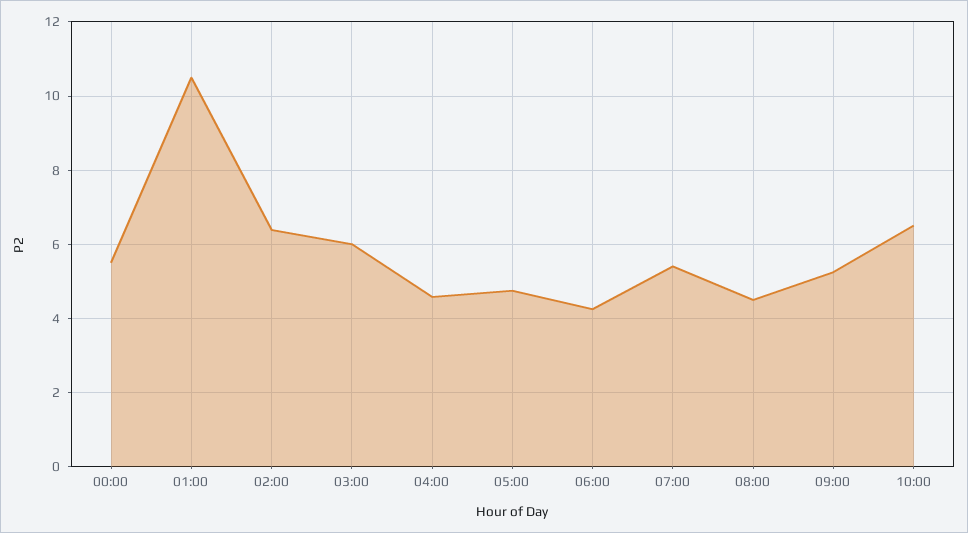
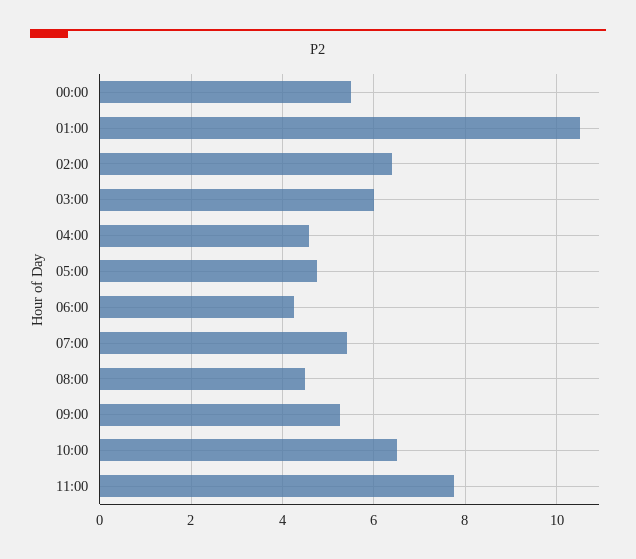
11:00: none -> 7.8

